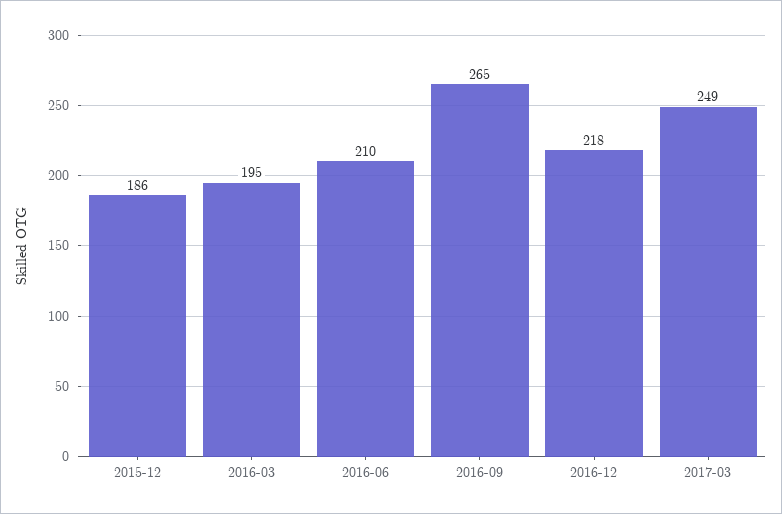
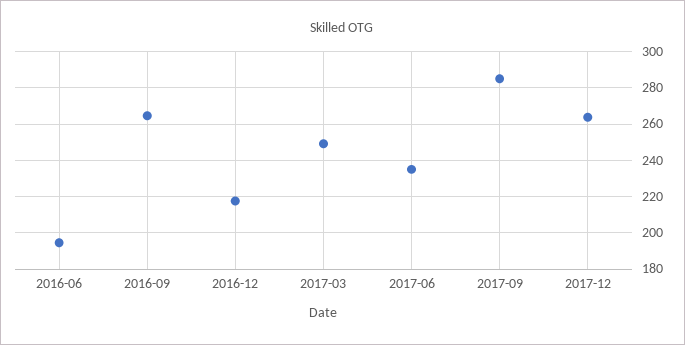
2015-12: 186 -> none
2016-03: 195 -> none
2016-06: 210 -> 195
2017-06: none -> 235
2017-09: none -> 285
2017-12: none -> 265

